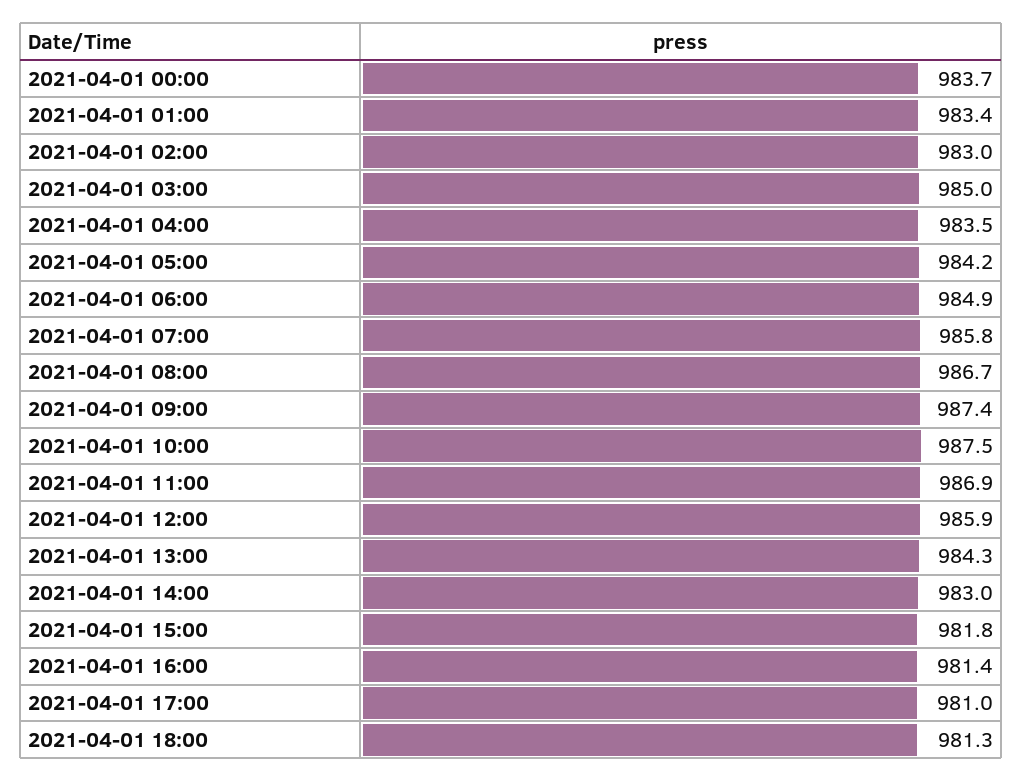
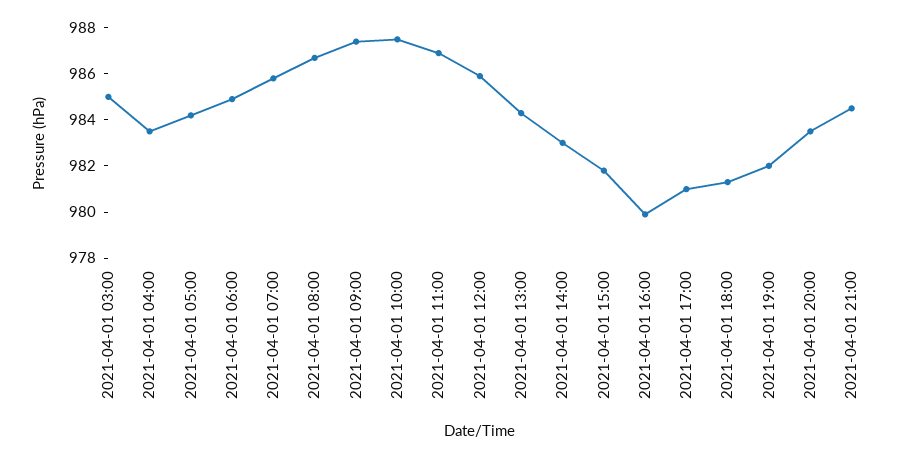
2021-04-01 00:00: 983.7 -> none
2021-04-01 01:00: 983.4 -> none
2021-04-01 02:00: 983 -> none
2021-04-01 16:00: 981.4 -> 980
2021-04-01 19:00: none -> 982
2021-04-01 20:00: none -> 983.5
2021-04-01 21:00: none -> 984.5

